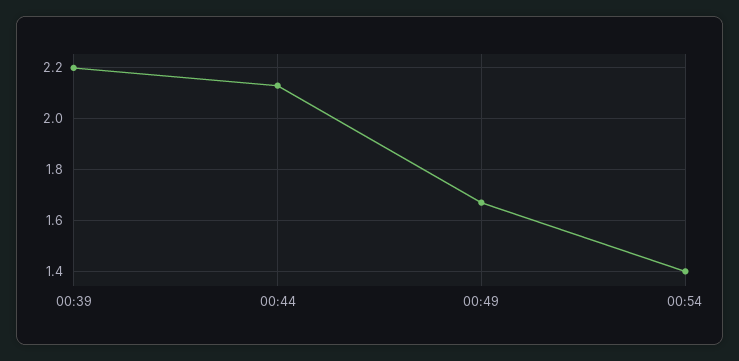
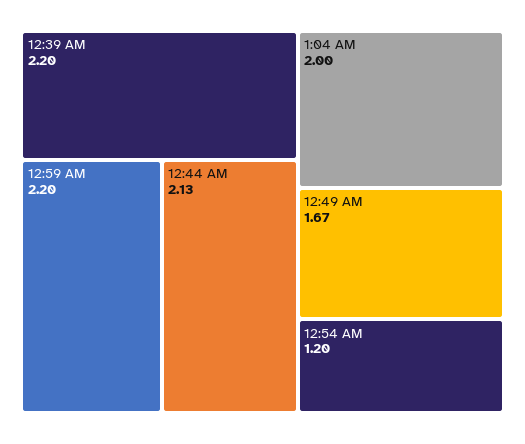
00:54: 1.4 -> 1.2
12:59 AM: none -> 2.2
1:04 AM: none -> 2

